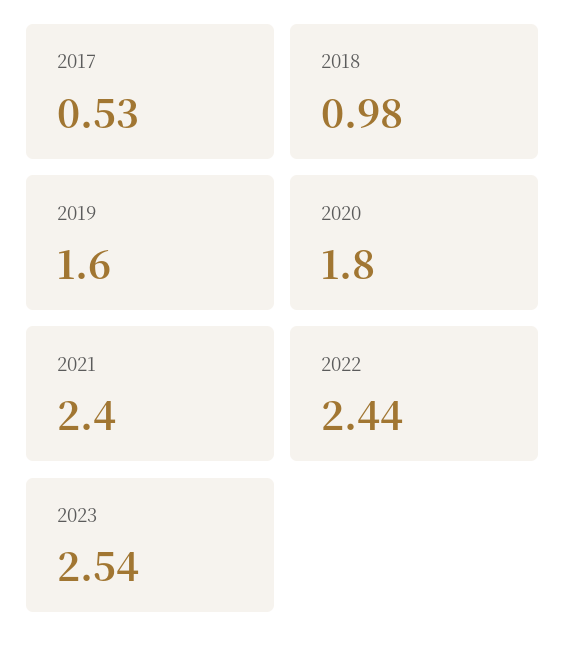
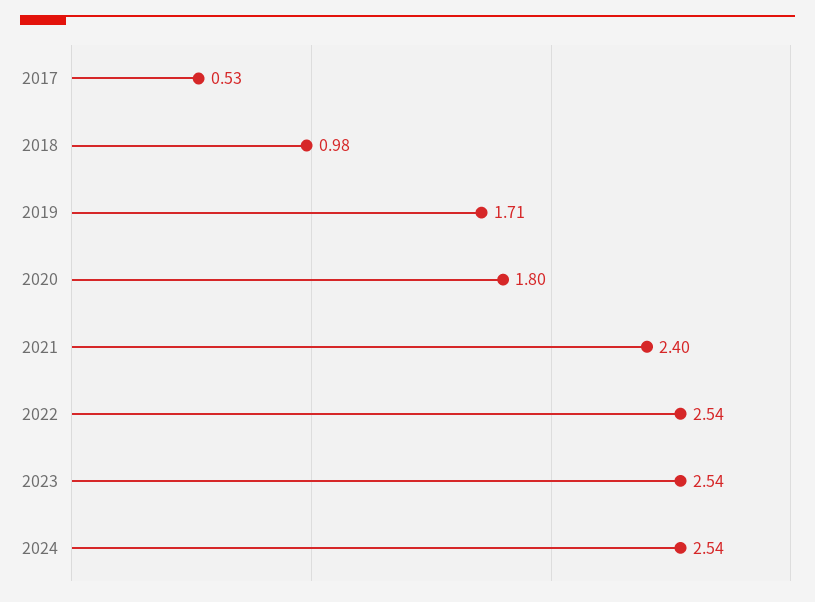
2019: 1.6 -> 1.71
2022: 2.44 -> 2.54
2024: none -> 2.54

